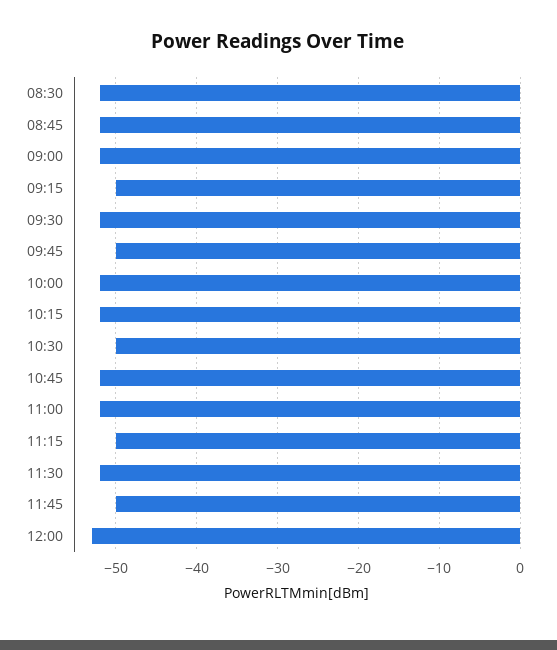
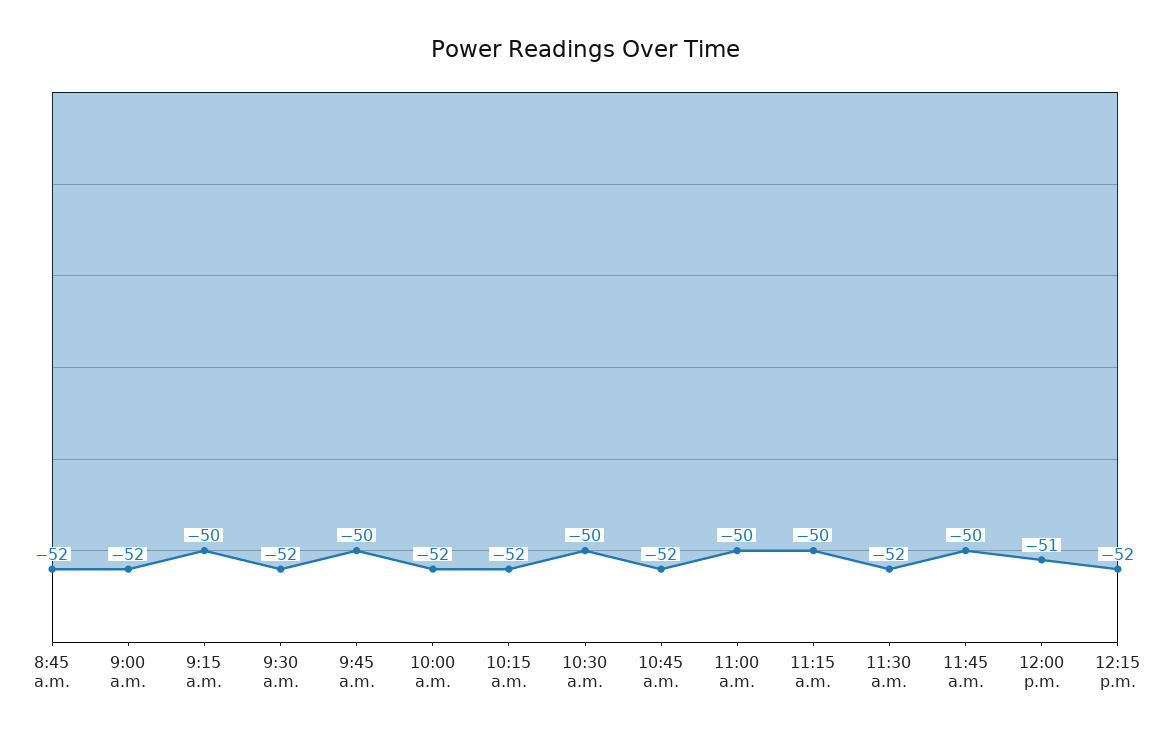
08:30: -52 -> none
11:00: -52 -> -50
12:00: -53 -> -51
12:15 p.m.: none -> -52

